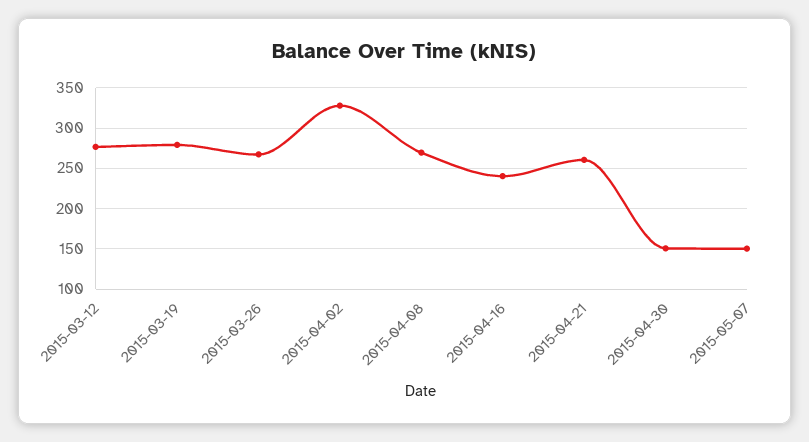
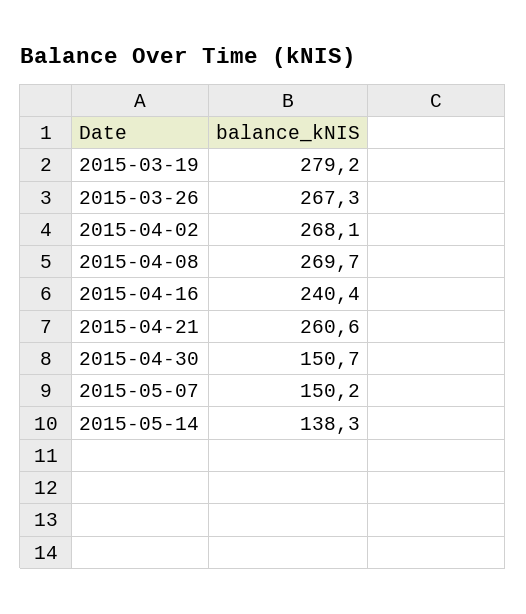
2015-03-12: 280 -> none
2015-04-02: 330 -> 268.1
2015-05-14: none -> 138.3

